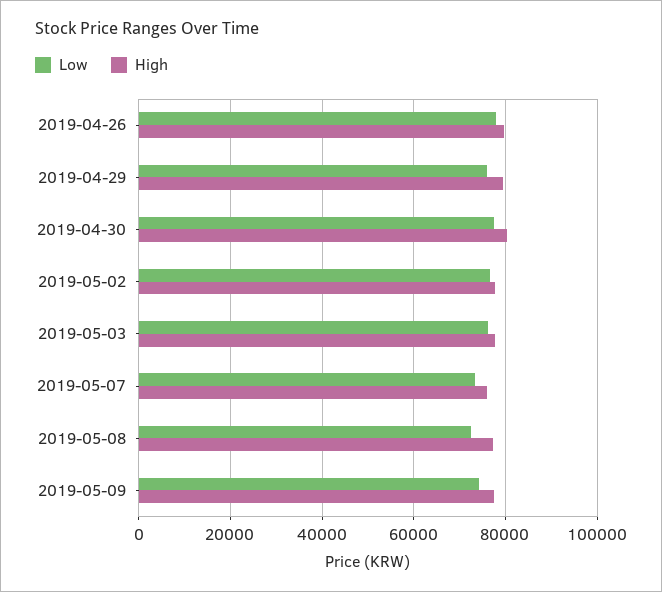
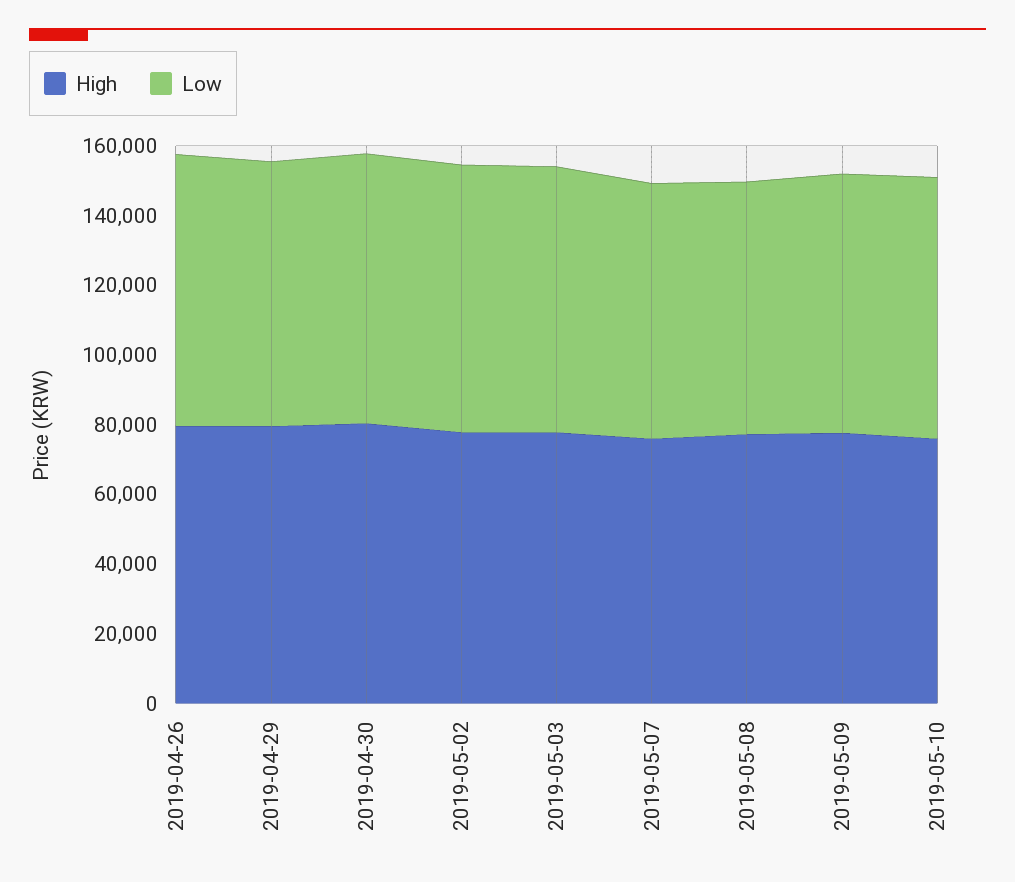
High, 2019-05-10: none -> 75000
Low, 2019-05-10: none -> 75000

